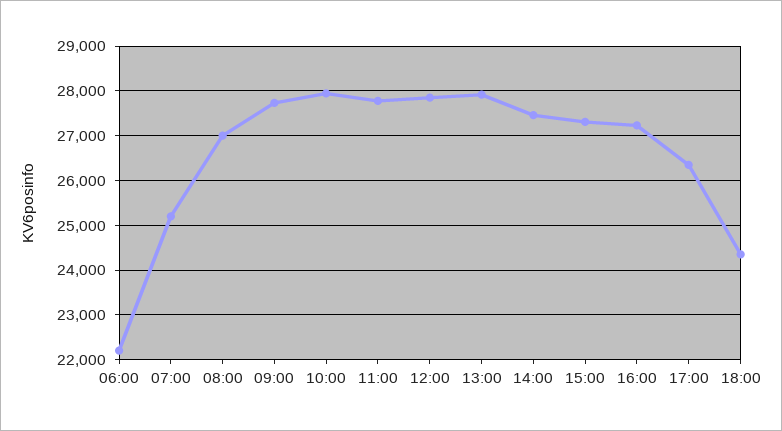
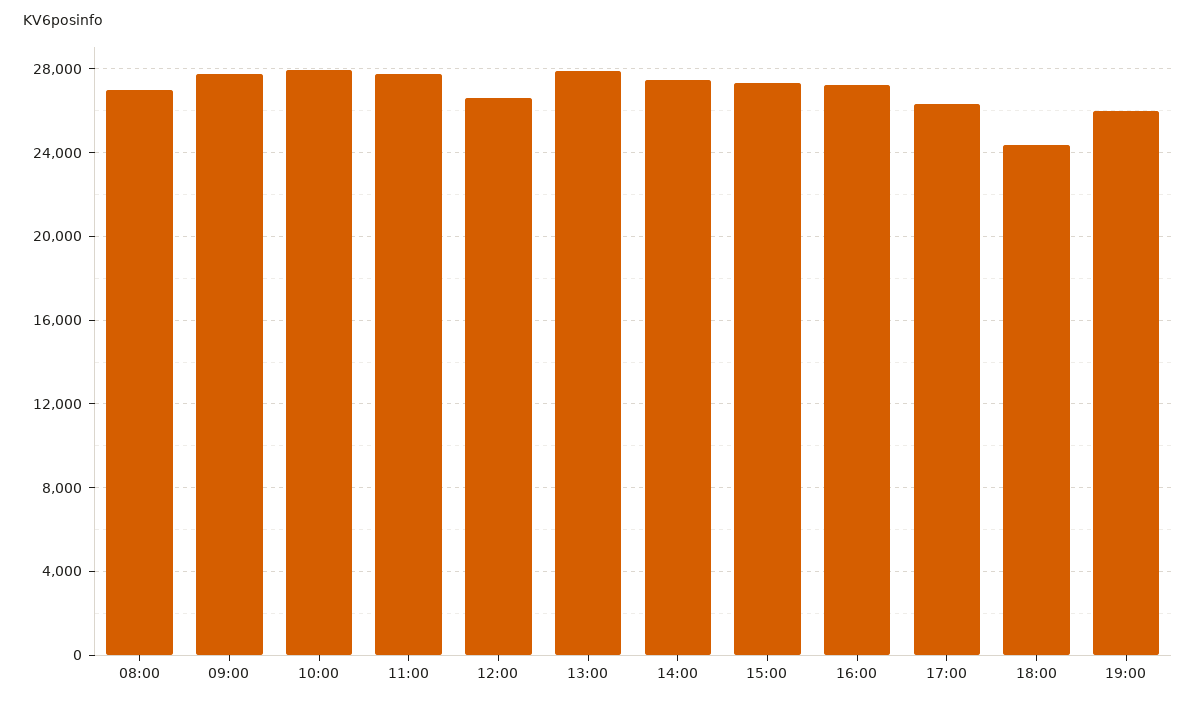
06:00: 22200 -> none
07:00: 25200 -> none
12:00: 27800 -> 26500
19:00: none -> 26000

